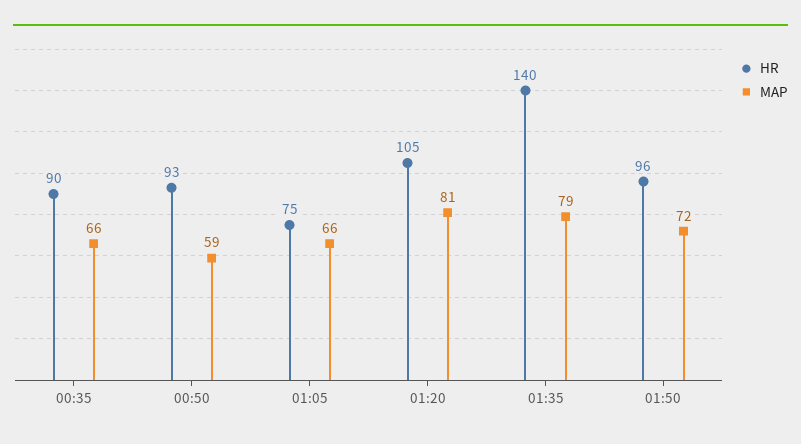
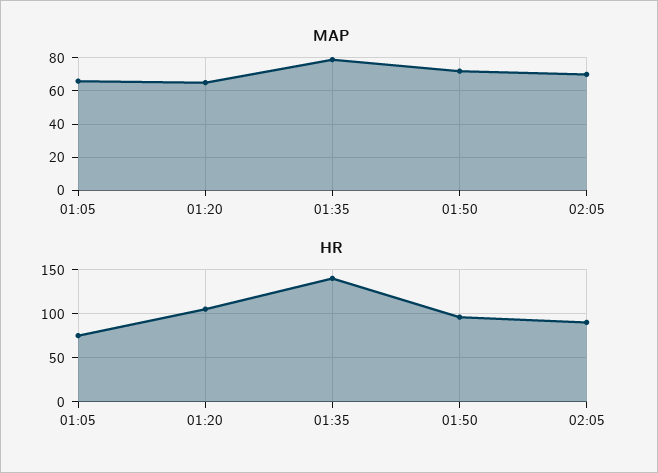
HR, 00:35: 90 -> none
MAP, 00:35: 66 -> none
HR, 00:50: 93 -> none
MAP, 00:50: 59 -> none
MAP, 01:20: 81 -> 65
MAP, 02:05: none -> 70
HR, 02:05: none -> 90

